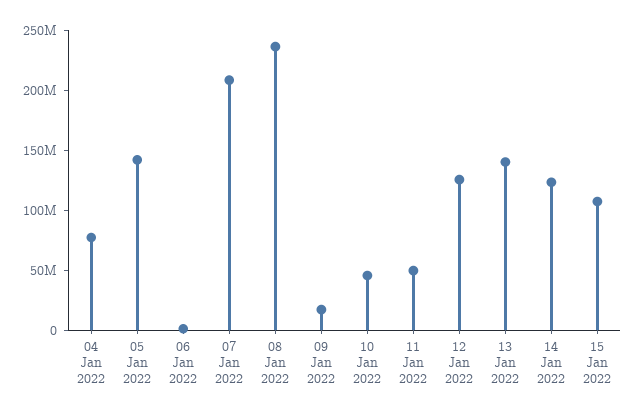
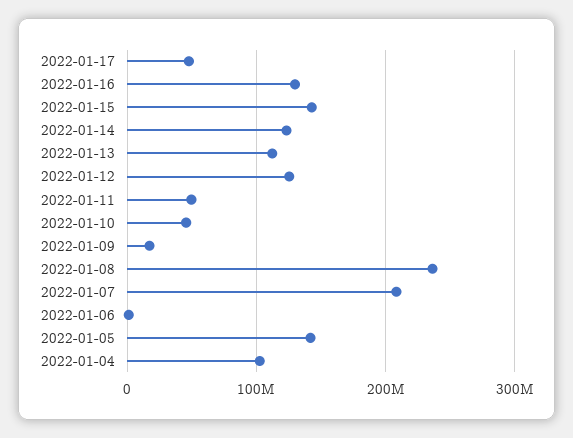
04 Jan 2022: 80000000 -> 100000000
13 Jan 2022: 140000000 -> 110000000
15 Jan 2022: 110000000 -> 140000000
2022-01-17: none -> 50000000
2022-01-16: none -> 130000000

